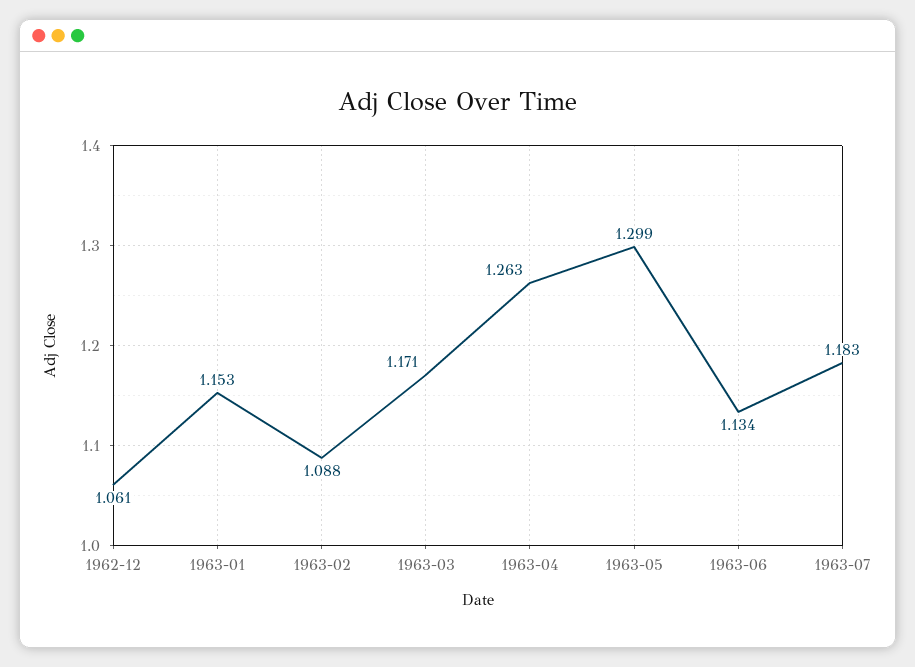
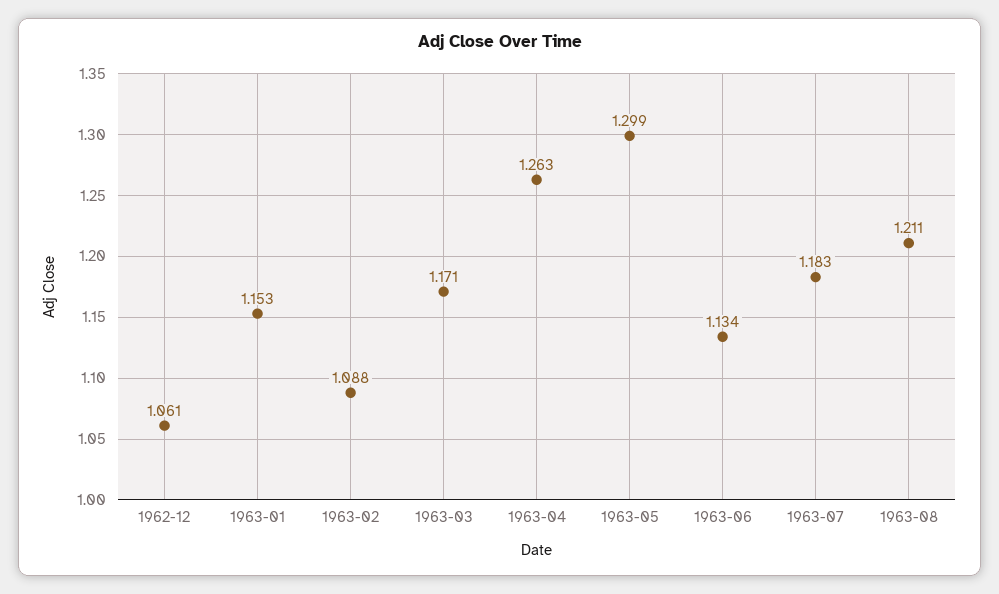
1963-08: none -> 1.211

